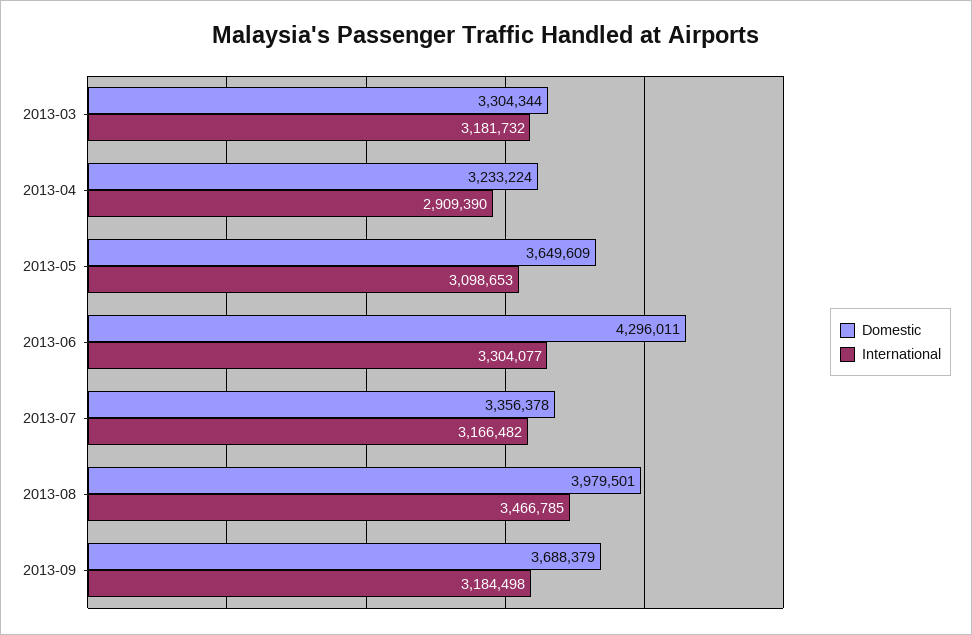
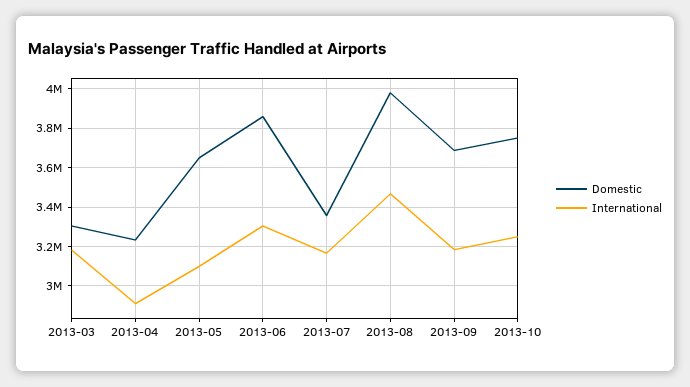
Domestic, 2013-06: 4296011 -> 3850000
Domestic, 2013-10: none -> 3750000
International, 2013-10: none -> 3250000

